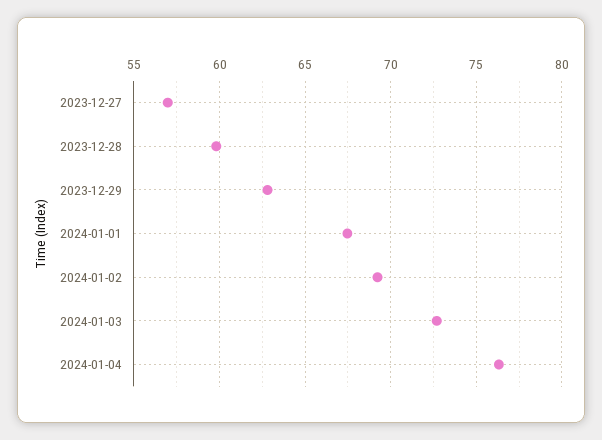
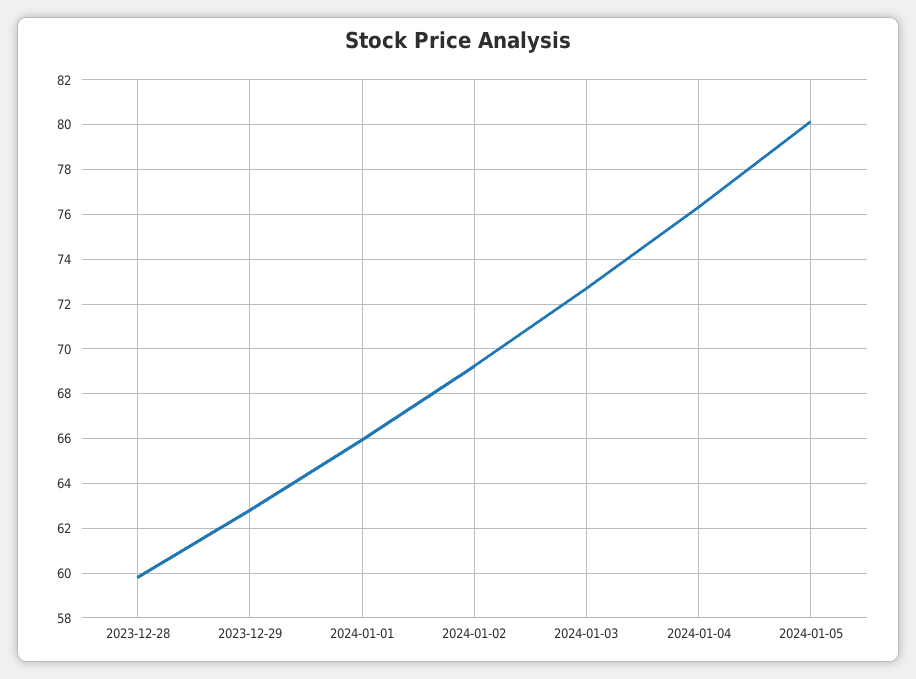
2023-12-27: 57 -> none
2024-01-01: 67.5 -> 66
2024-01-05: none -> 80

